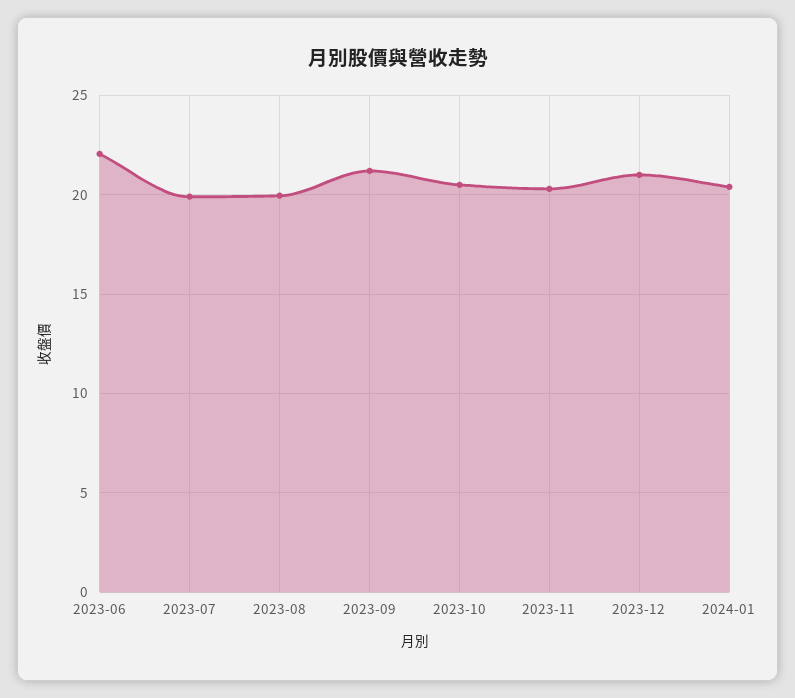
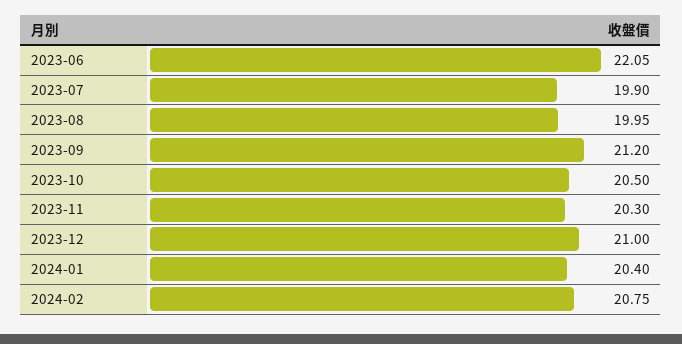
2024-02: none -> 20.75

